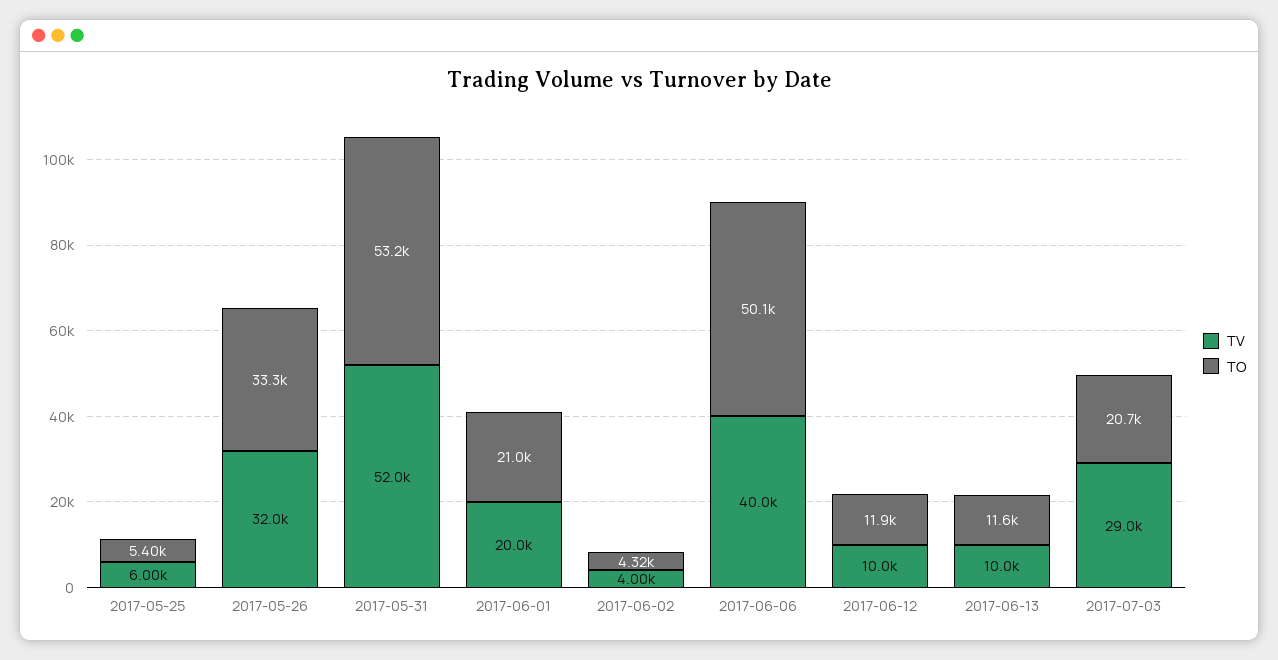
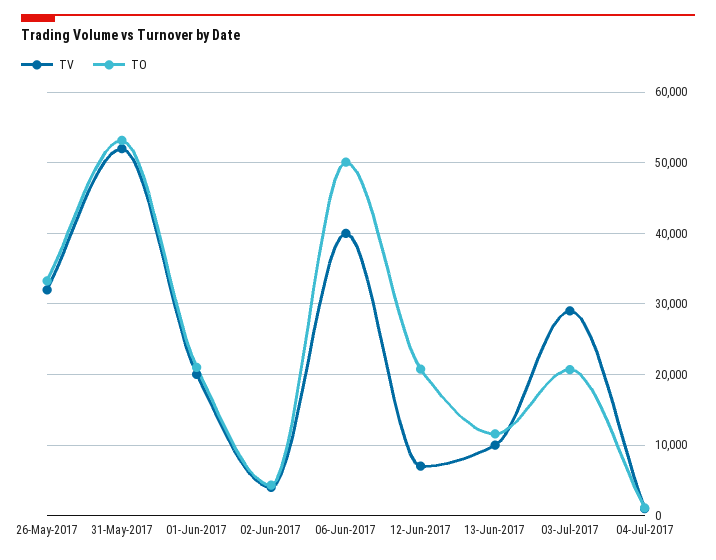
TV, 2017-05-25: 6000 -> none
TO, 2017-05-25: 5400 -> none
TV, 2017-06-12: 10000 -> 7000
TO, 2017-06-12: 11900 -> 21000
TV, 04-Jul-2017: none -> 1000
TO, 04-Jul-2017: none -> 1000

